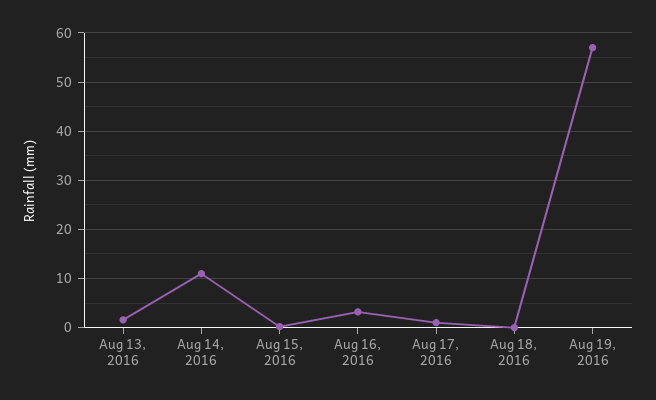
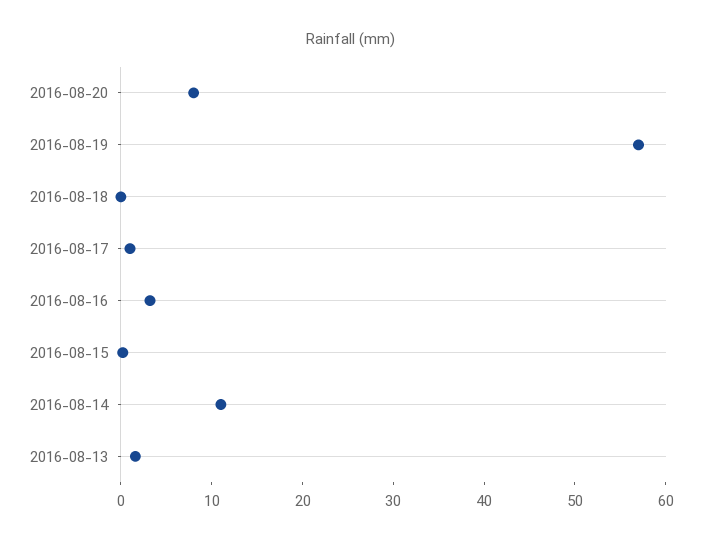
2016-08-20: none -> 8

